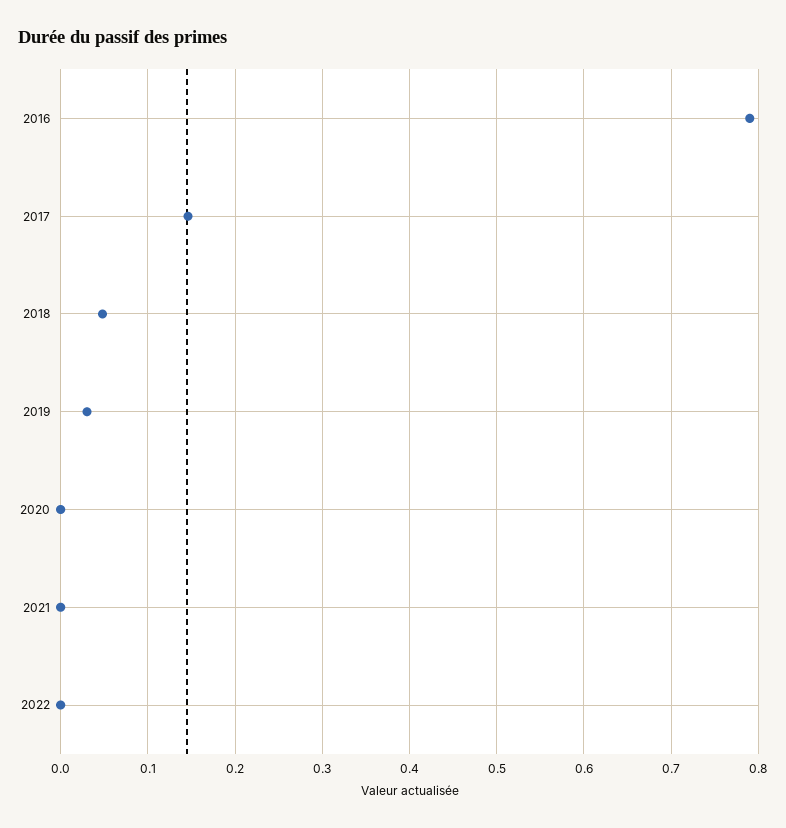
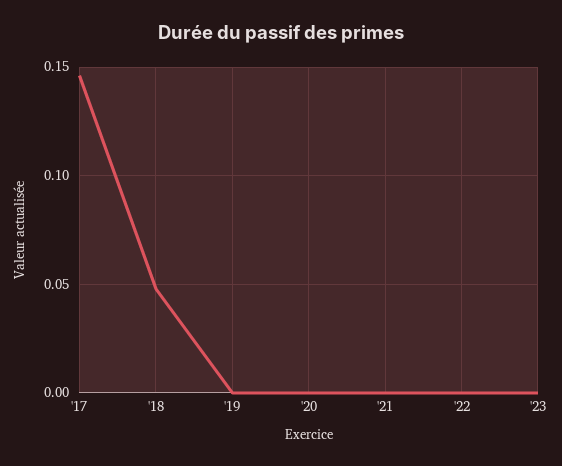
2016: 0.79 -> none
2019: 0.03 -> 0
'23: none -> 0

